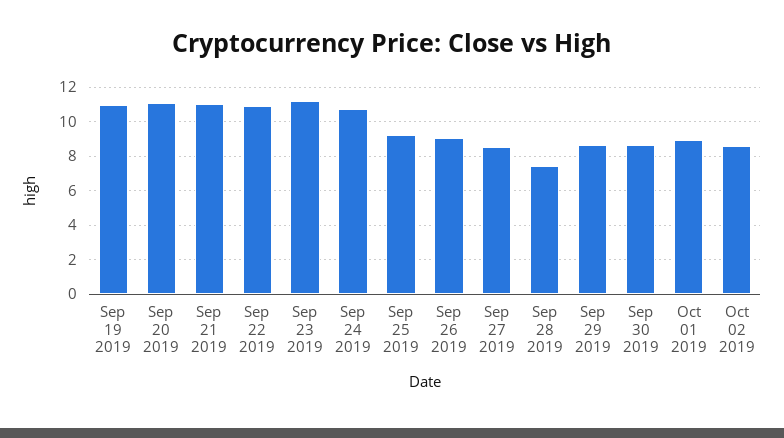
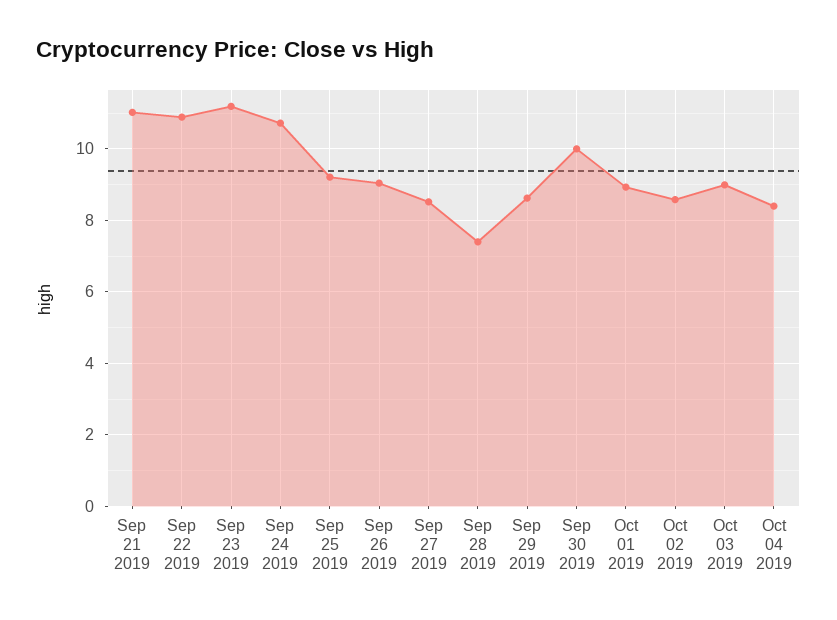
Sep 19 2019: 11 -> none
Sep 20 2019: 11 -> none
Sep 30 2019: 8.5 -> 10
Oct 03 2019: none -> 9
Oct 04 2019: none -> 8.4

